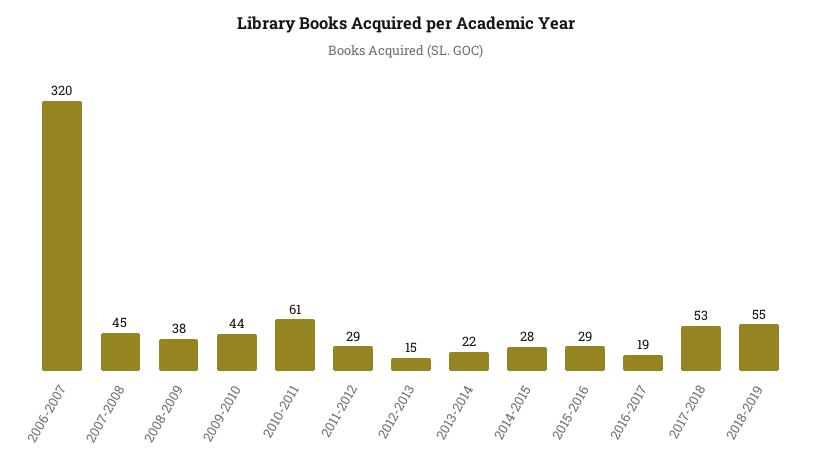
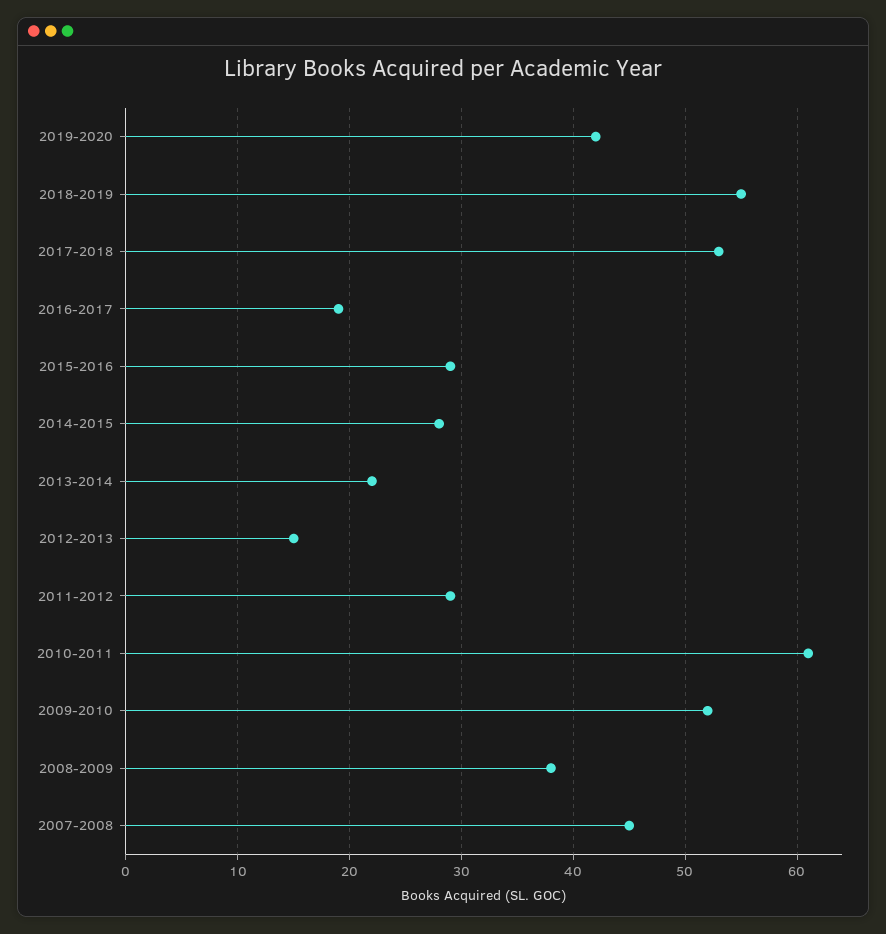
2006-2007: 320 -> none
2009-2010: 44 -> 52
2019-2020: none -> 42

